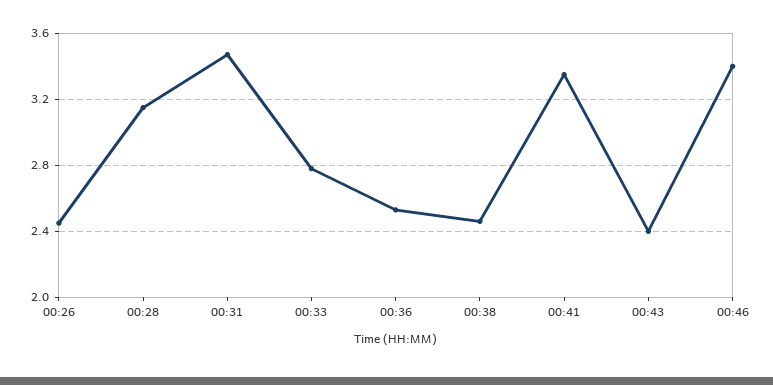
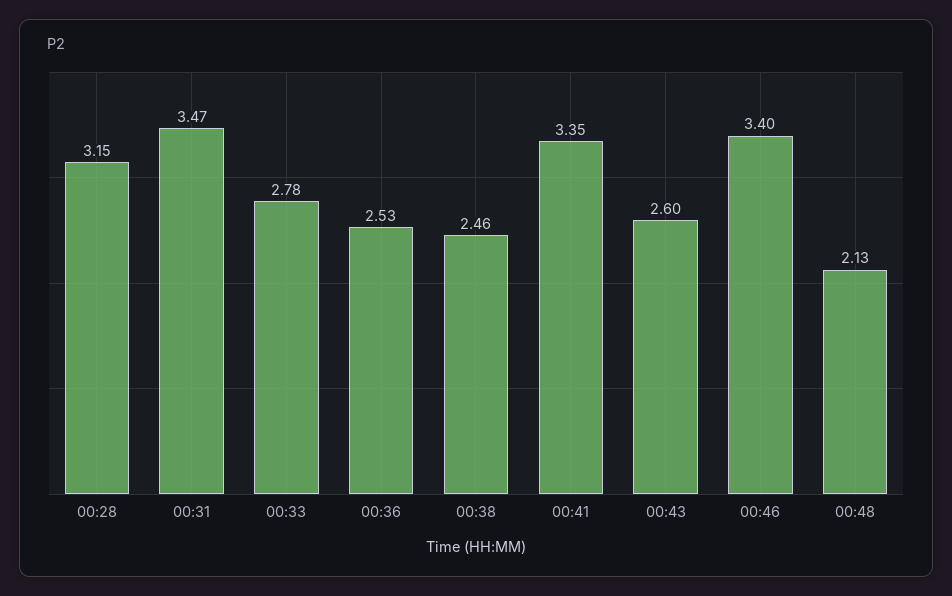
00:26: 2.45 -> none
00:43: 2.4 -> 2.6
00:48: none -> 2.13

